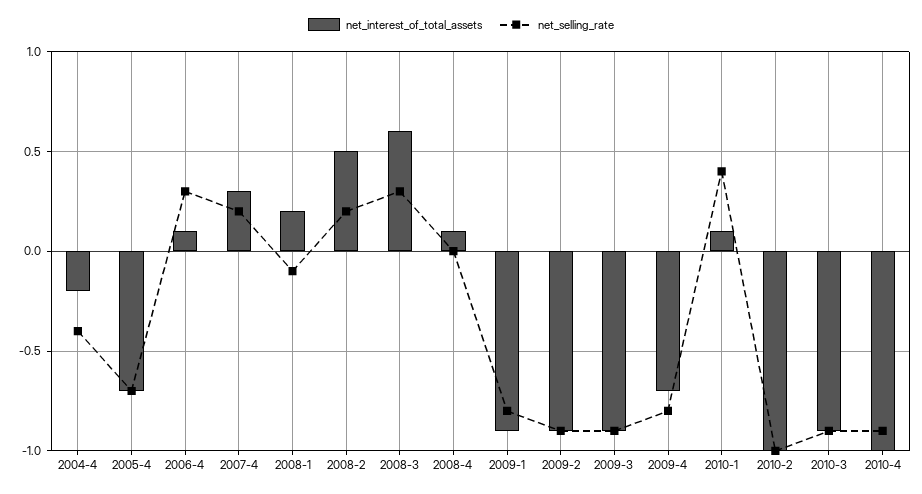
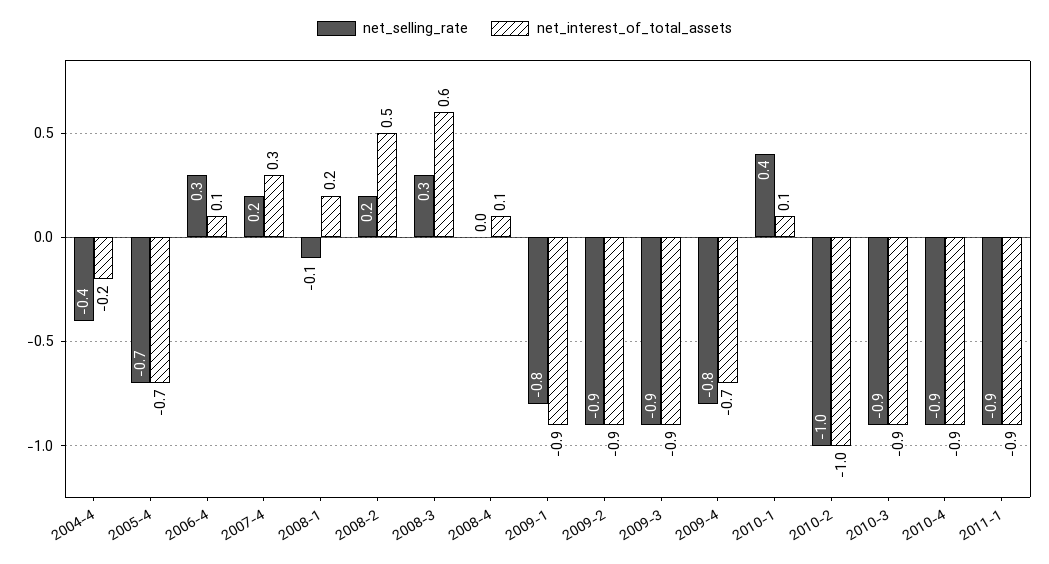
net_interest_of_total_assets, 2010-4: -1 -> -0.9
net_selling_rate, 2011-1: none -> -0.9
net_interest_of_total_assets, 2011-1: none -> -0.9

